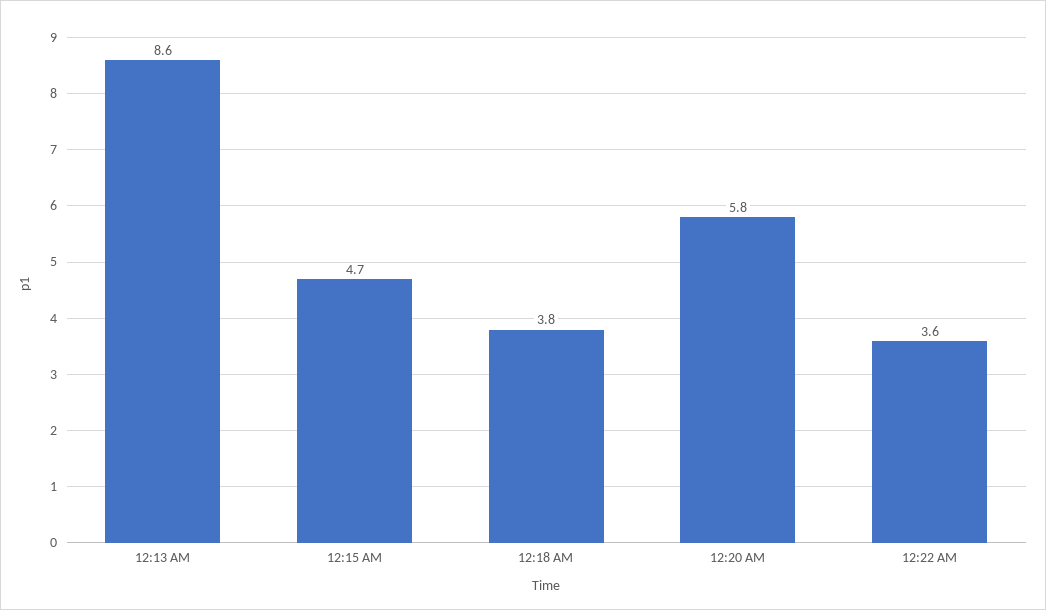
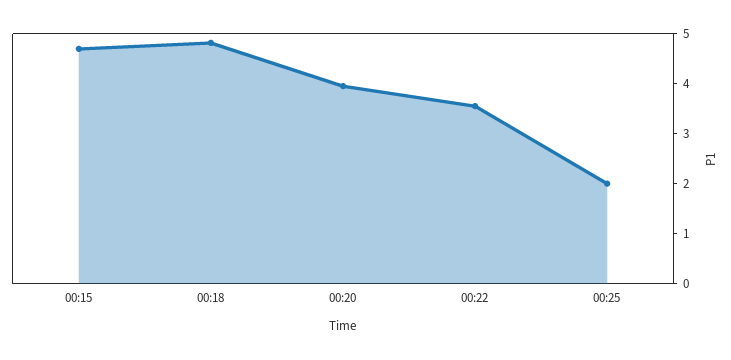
12:13 AM: 8.6 -> none
12:18 AM: 3.8 -> 4.8
12:20 AM: 5.8 -> 4
00:25: none -> 2

